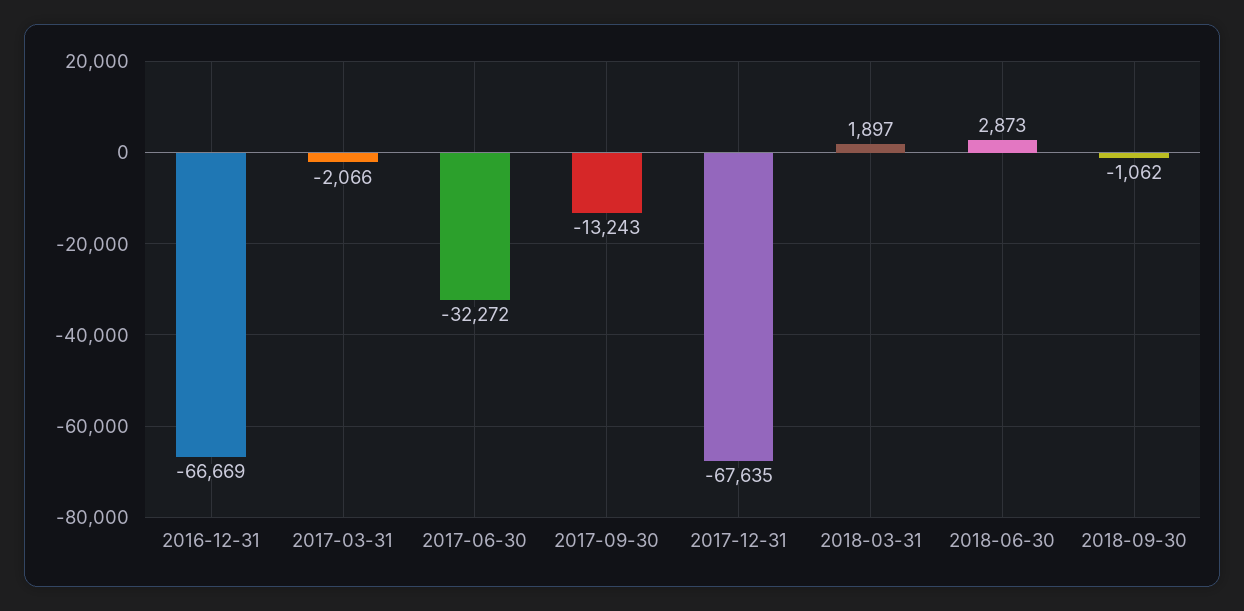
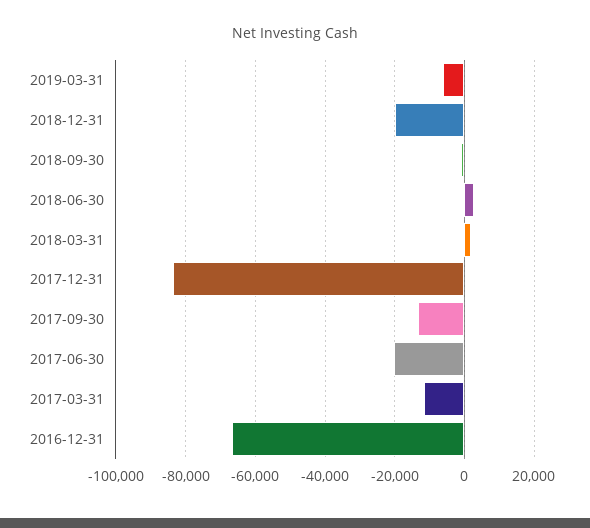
2017-03-31: -2066 -> -12000
2017-06-30: -32272 -> -20000
2017-12-31: -67635 -> -84000
2019-03-31: none -> -6000
2018-12-31: none -> -20000

